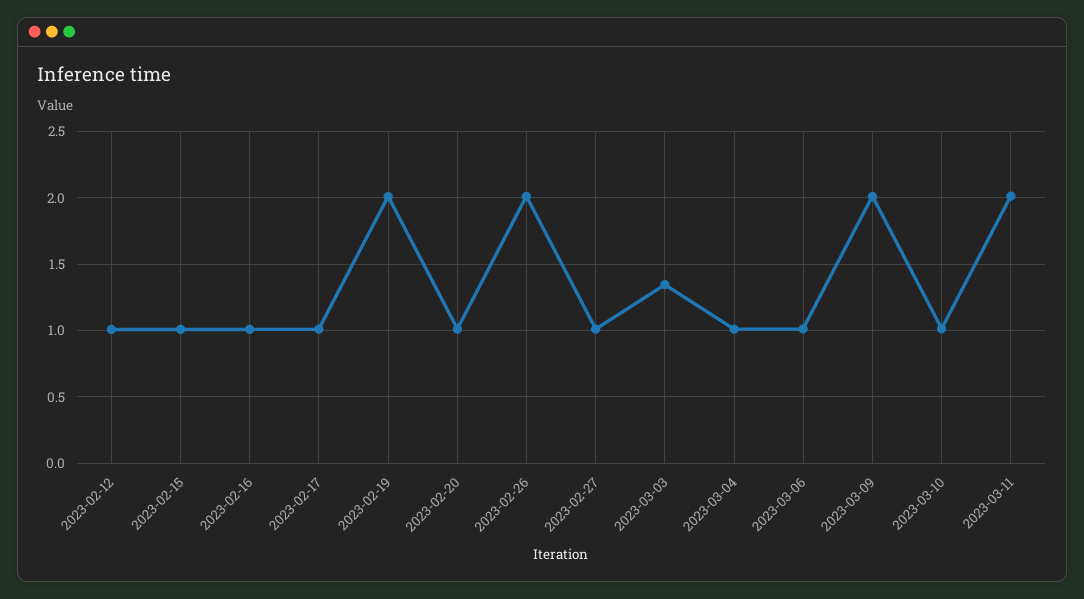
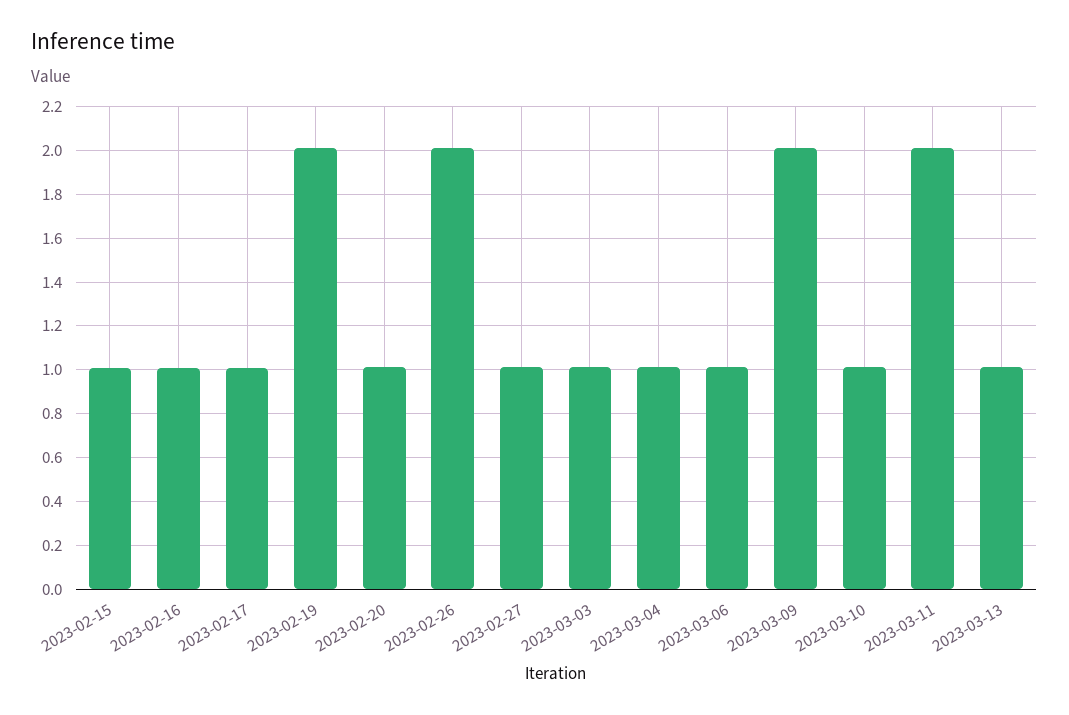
2023-02-12: 1 -> none
2023-03-03: 1.35 -> 1
2023-03-13: none -> 1

